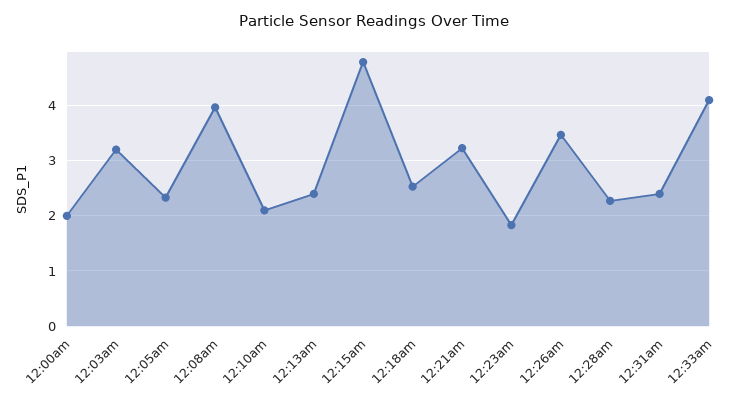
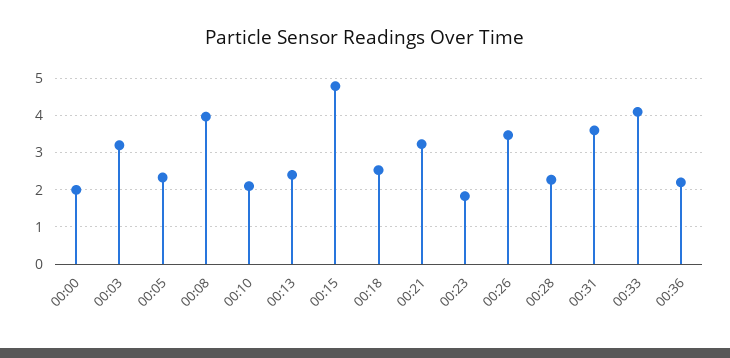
12:31am: 2.4 -> 3.6
00:36: none -> 2.2

